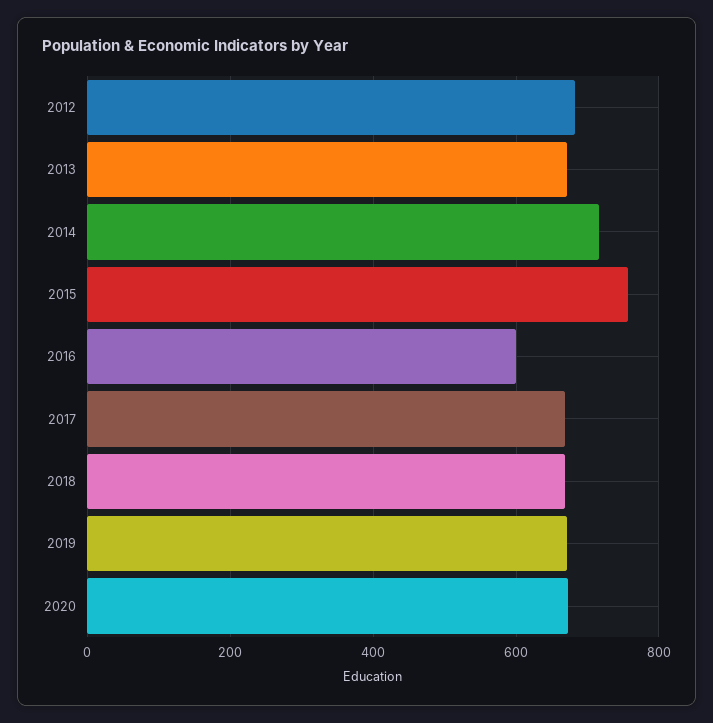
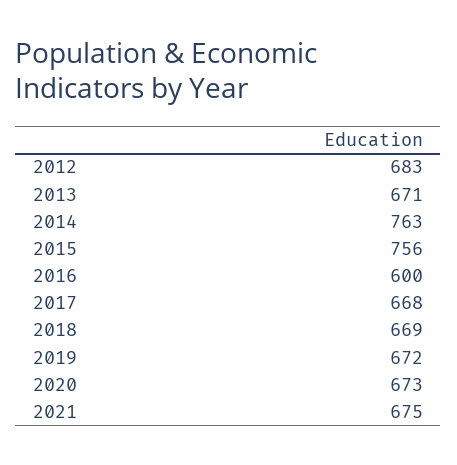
2014: 720 -> 763
2021: none -> 675

